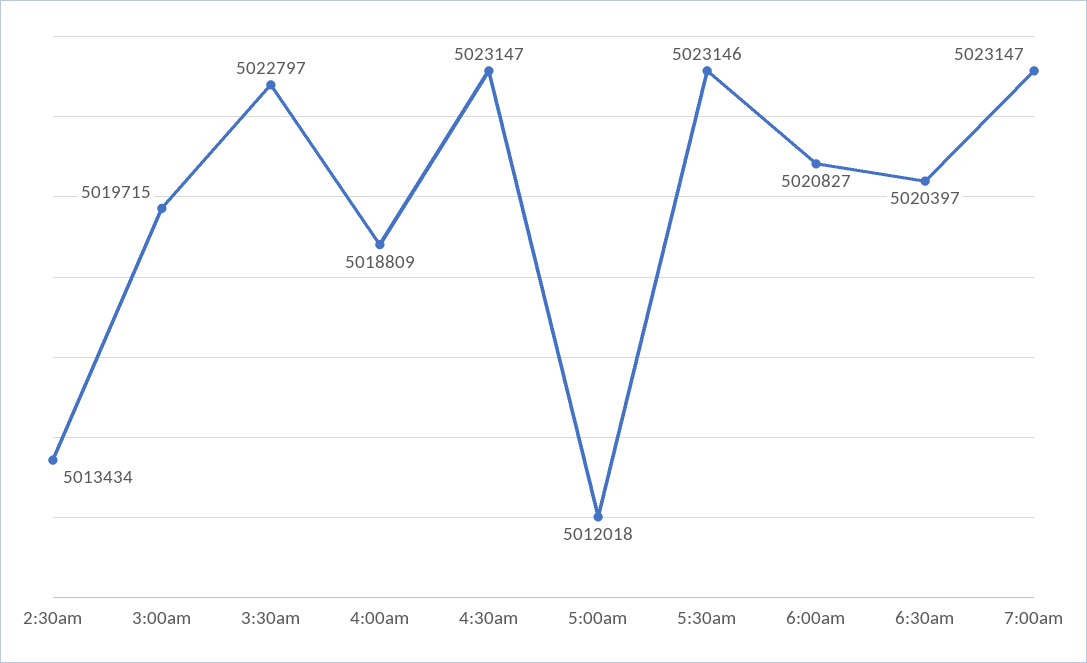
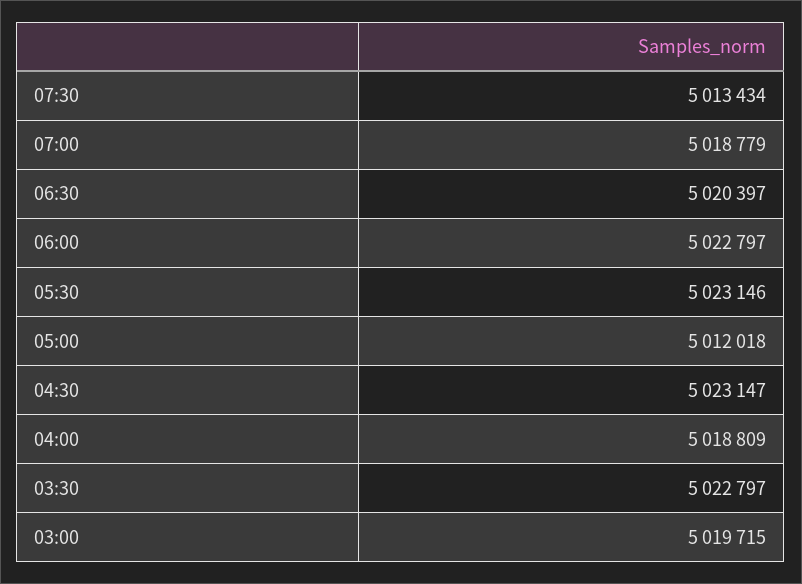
2:30am: 5013434 -> none
6:00am: 5020827 -> 5022797
7:00am: 5023147 -> 5018779
07:30: none -> 5013434

